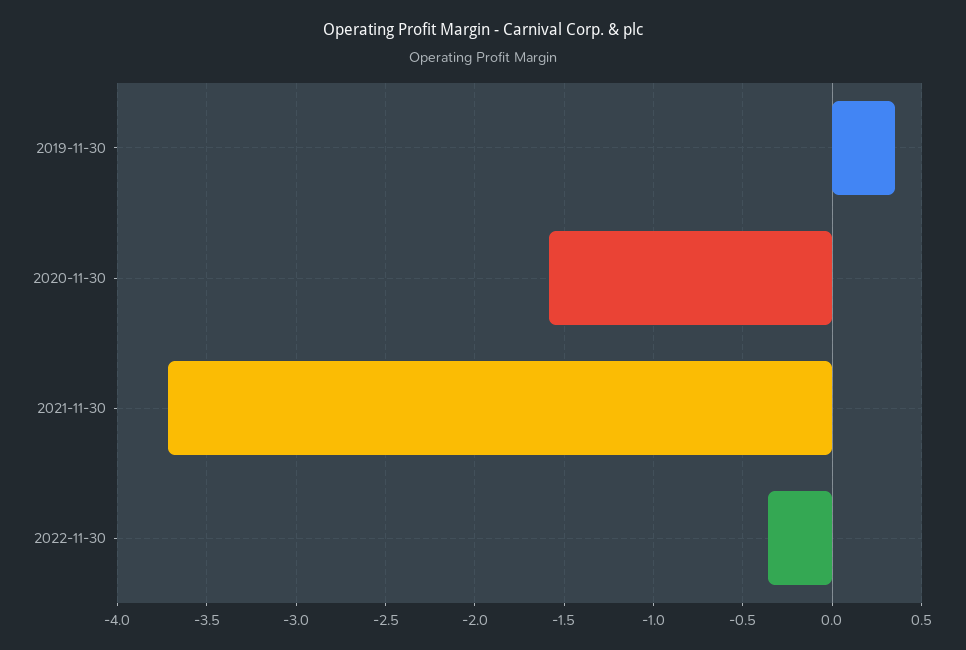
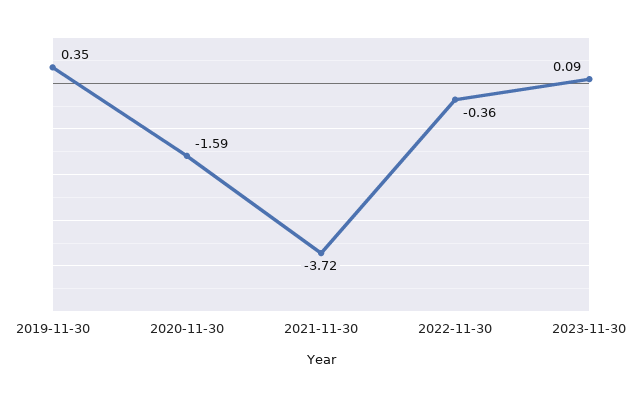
2023-11-30: none -> 0.09

